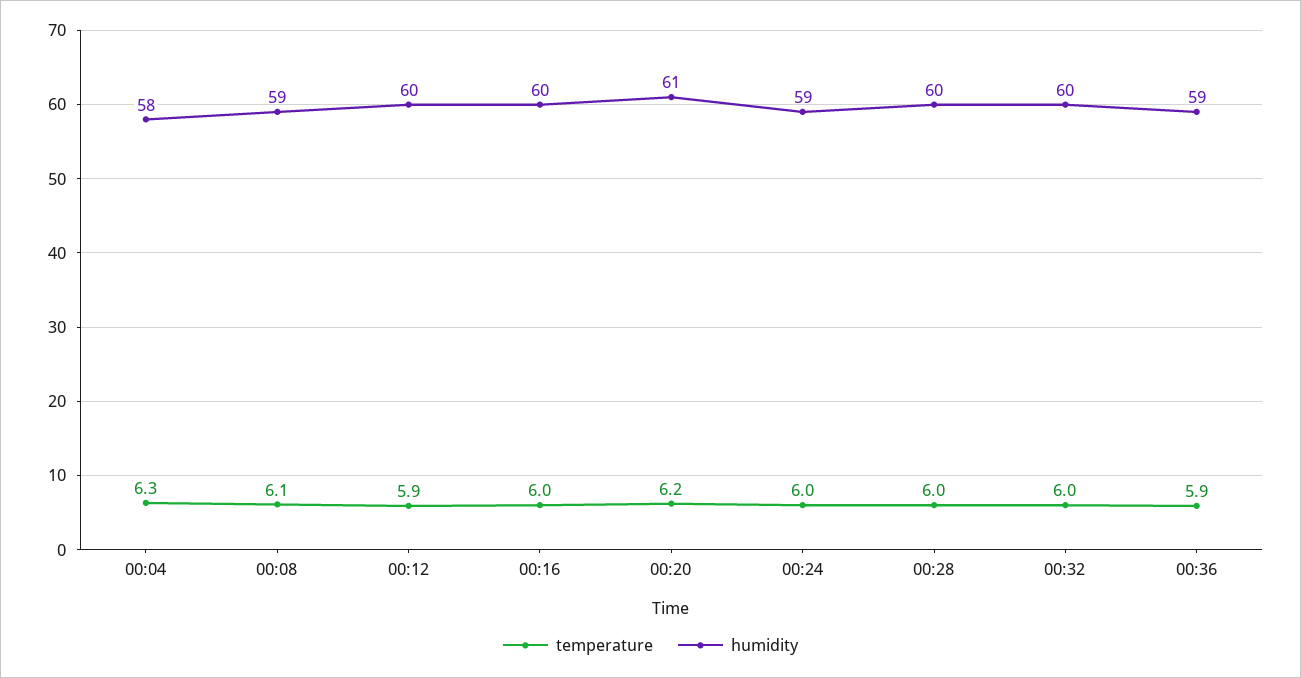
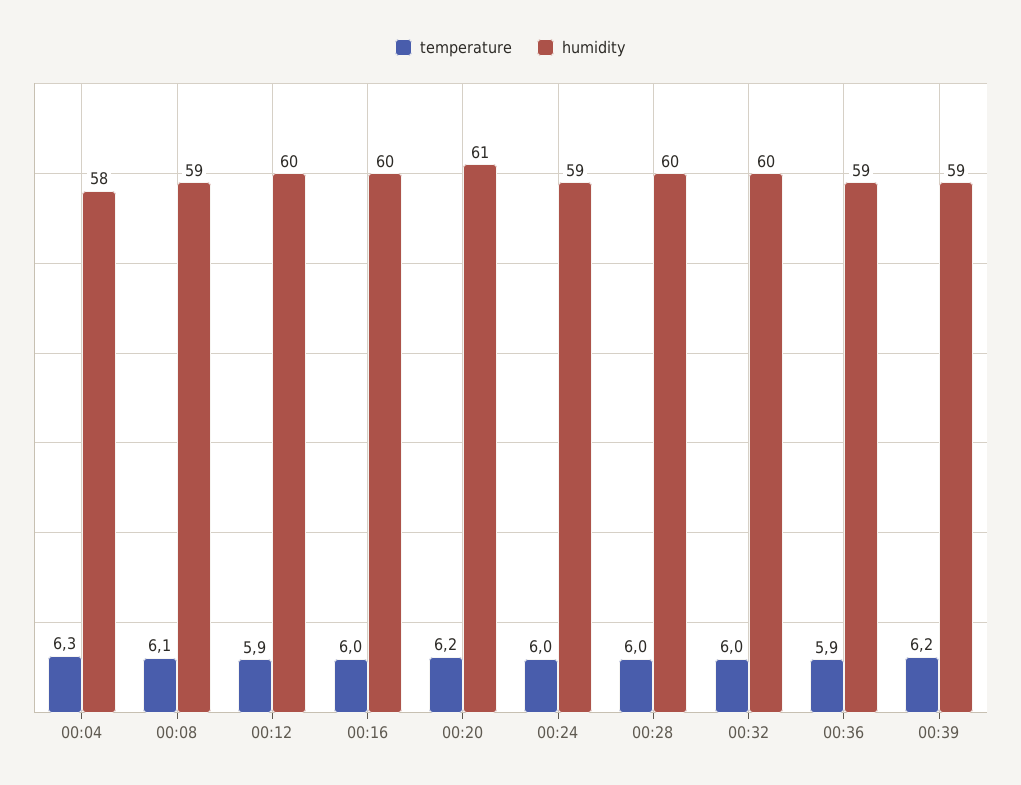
temperature, 00:39: none -> 6.2
humidity, 00:39: none -> 59

